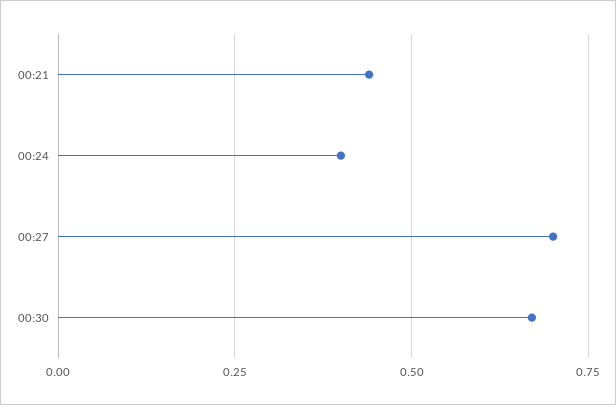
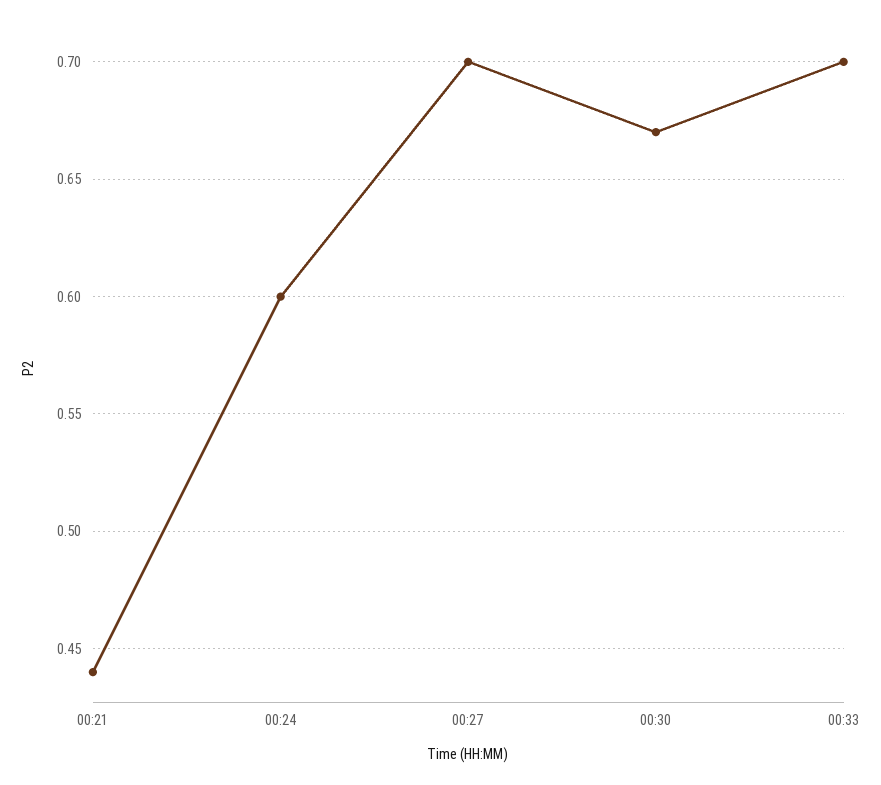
00:24: 0.4 -> 0.6
00:33: none -> 0.7

